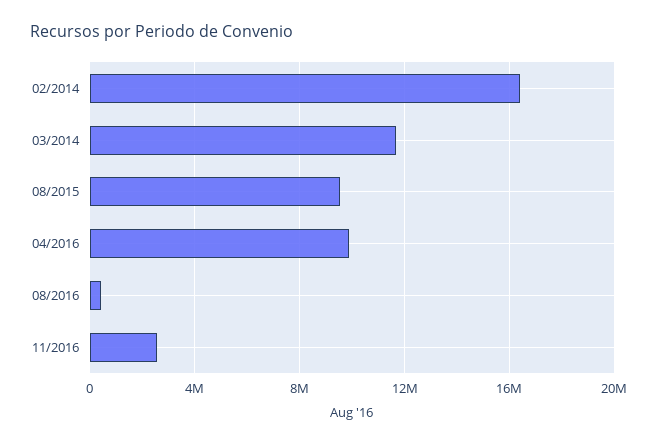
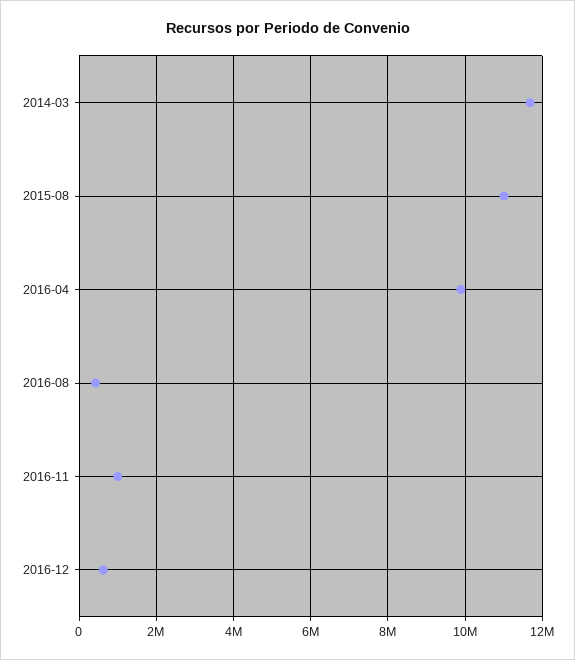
02/2014: 16500000 -> none
08/2015: 9500000 -> 11000000
11/2016: 2500000 -> 1000000
2016-12: none -> 600000

